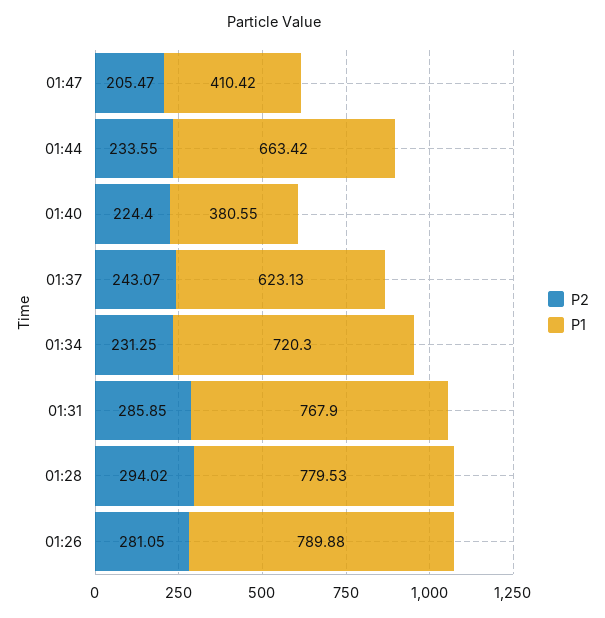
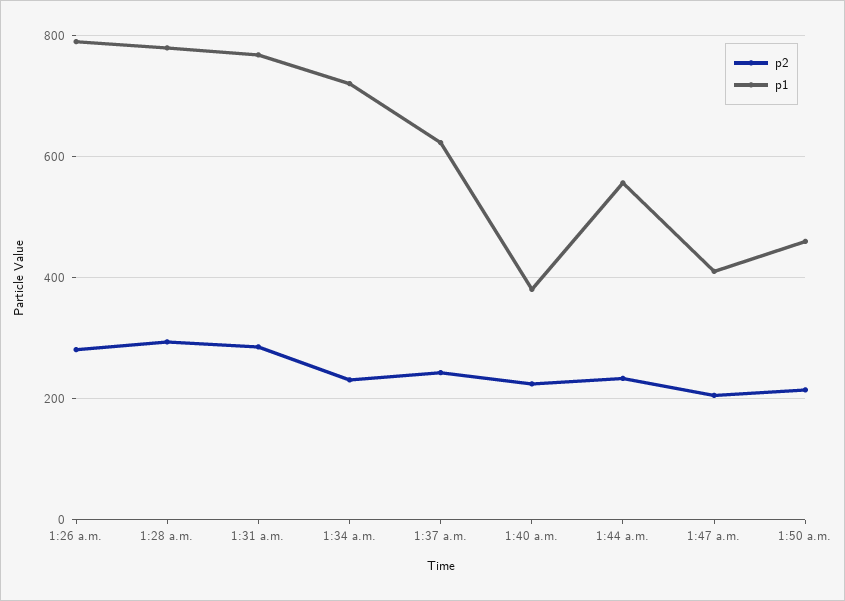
P1, 01:44: 663.42 -> 560
P2, 1:50 a.m.: none -> 220
P1, 1:50 a.m.: none -> 460

